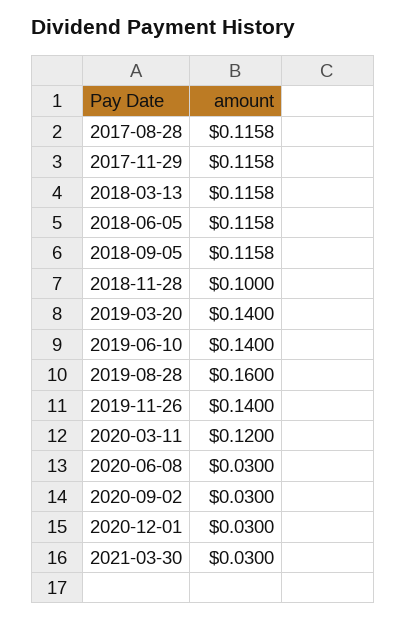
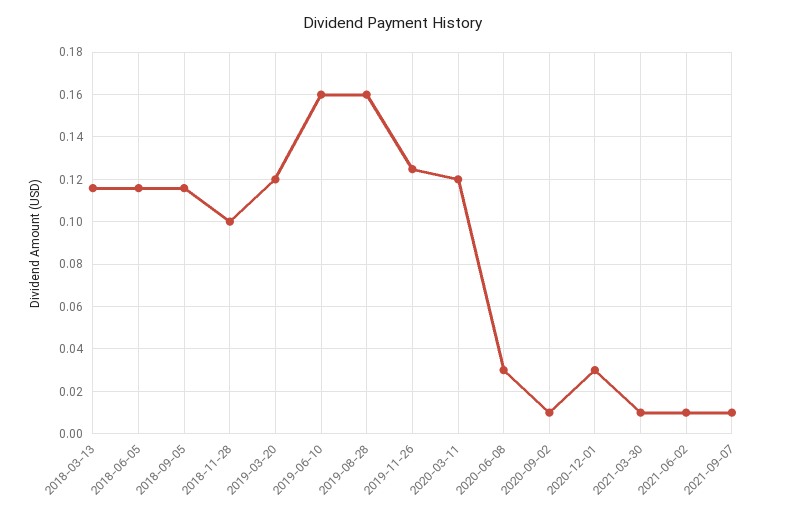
2017-08-28: 0.1158 -> none
2017-11-29: 0.1158 -> none
2019-03-20: 0.14 -> 0.12
2019-06-10: 0.14 -> 0.16
2019-11-26: 0.14 -> 0.125
2020-09-02: 0.03 -> 0.01
2021-03-30: 0.03 -> 0.01
2021-06-02: none -> 0.01
2021-09-07: none -> 0.01

